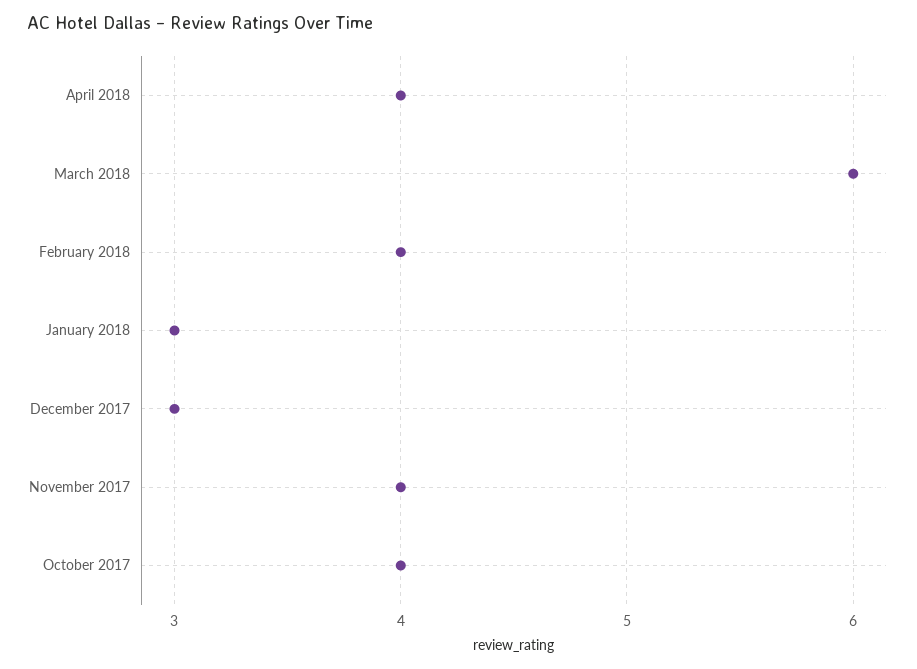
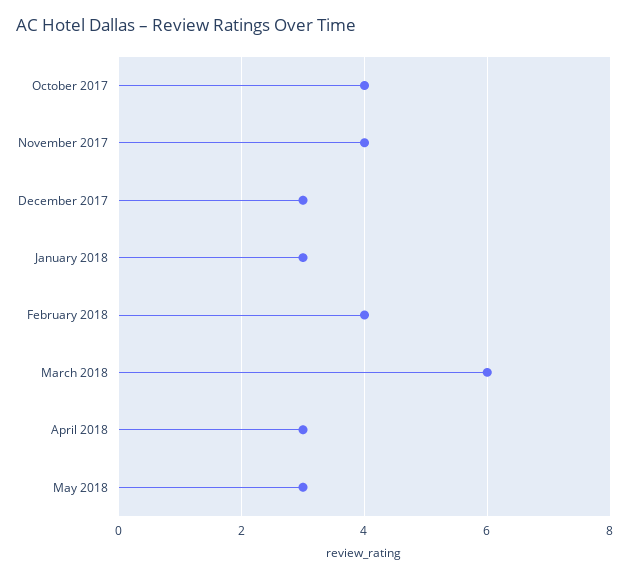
April 2018: 4 -> 3
May 2018: none -> 3

